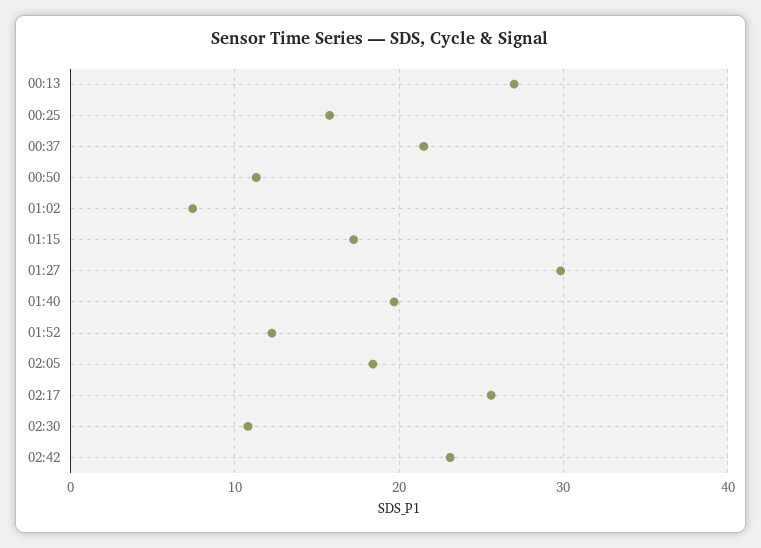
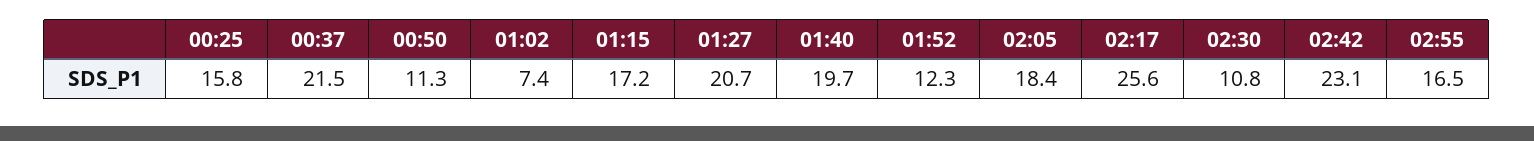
00:13: 27 -> none
01:27: 30 -> 20.7
02:55: none -> 16.5

